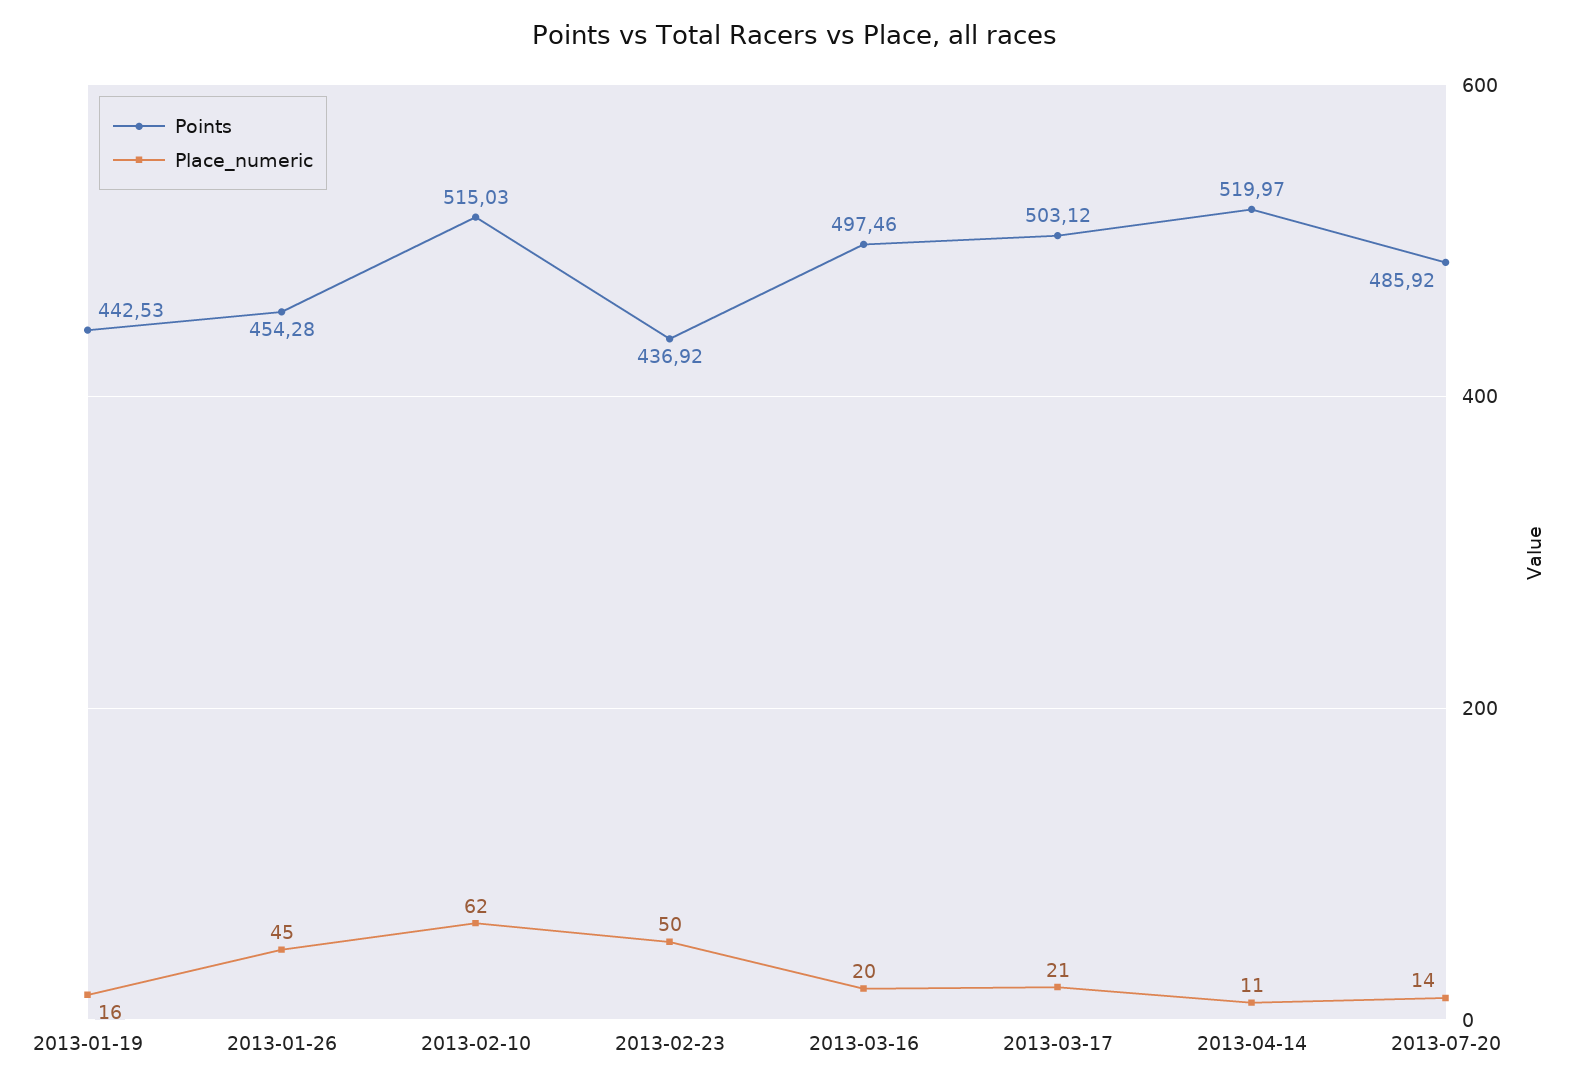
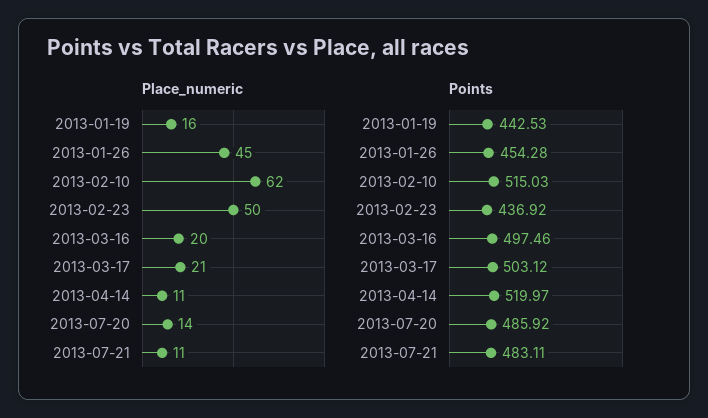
Place_numeric, 2013-07-21: none -> 11
Points, 2013-07-21: none -> 483.11

